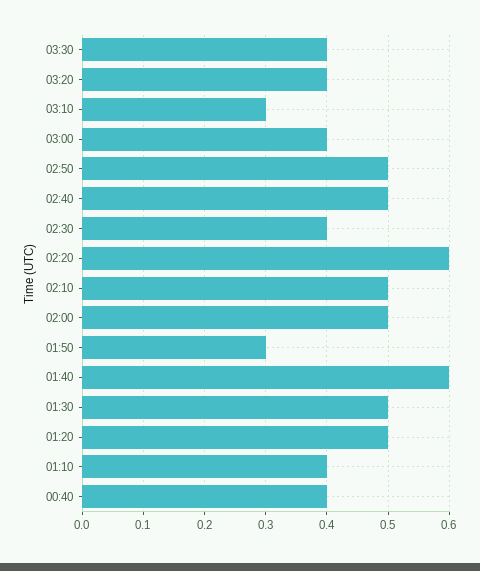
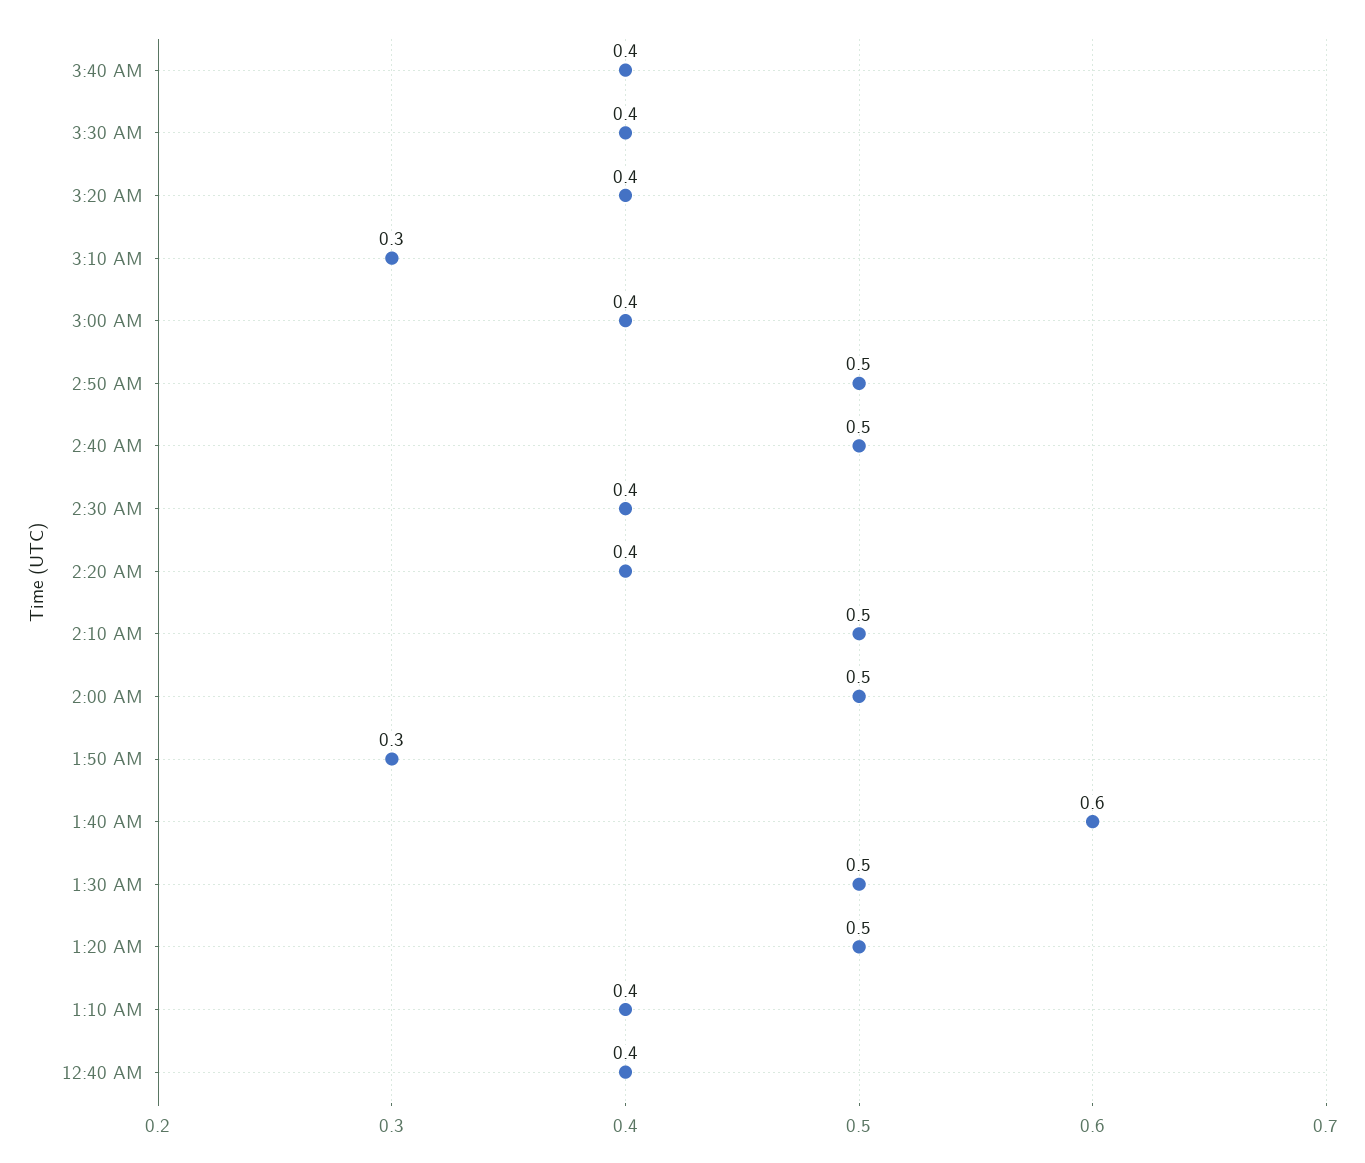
02:20: 0.6 -> 0.4
3:40 AM: none -> 0.4

